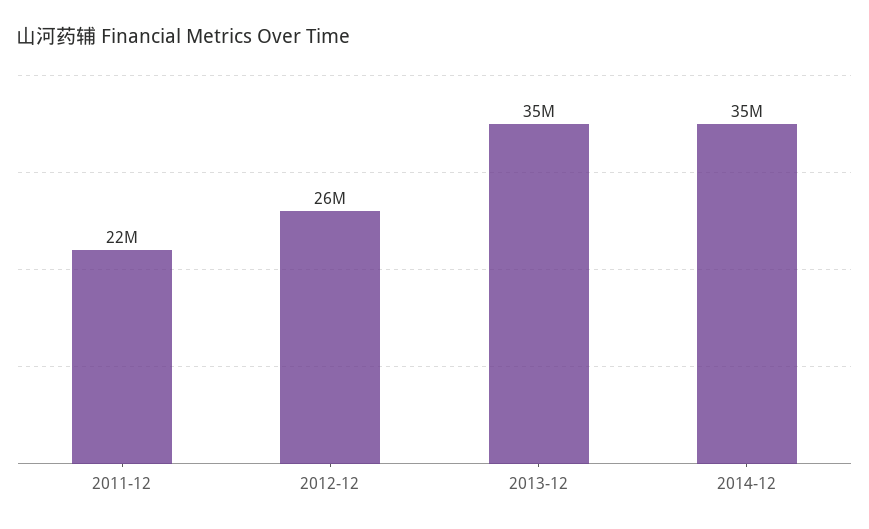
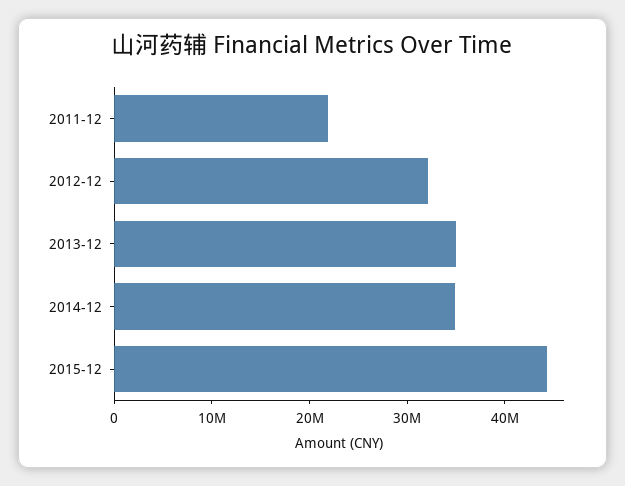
2012-12: 26000000 -> 32000000
2015-12: none -> 44000000

